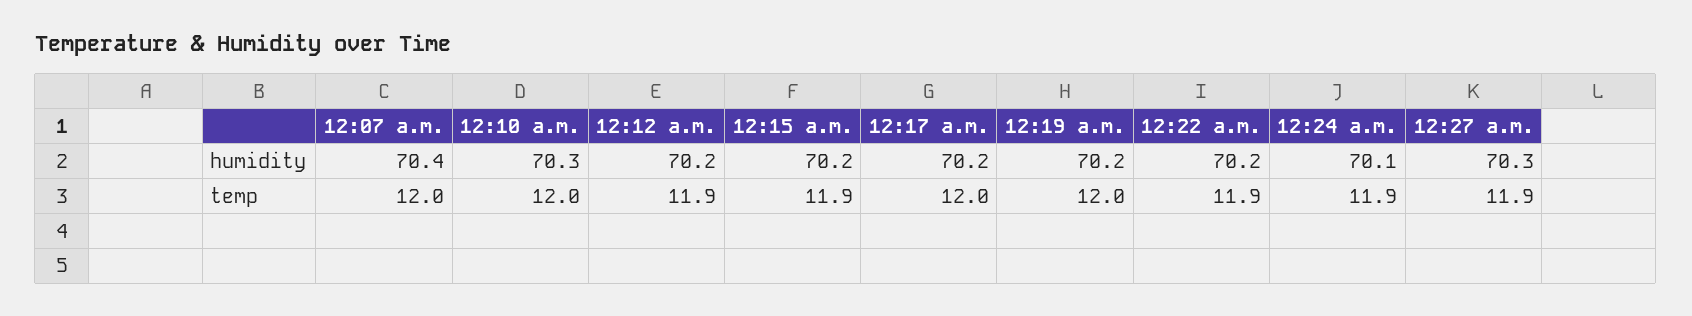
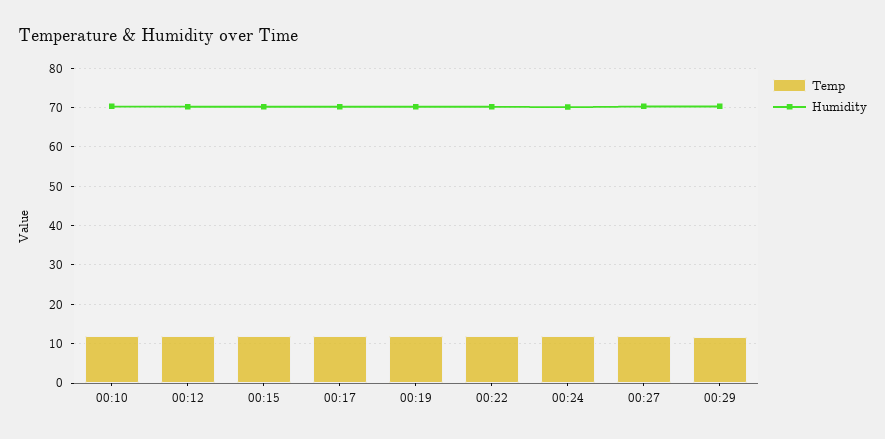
humidity, 12:07 a.m.: 70.4 -> none
temp, 12:07 a.m.: 12 -> none
temp, 00:29: none -> 12
humidity, 00:29: none -> 70

